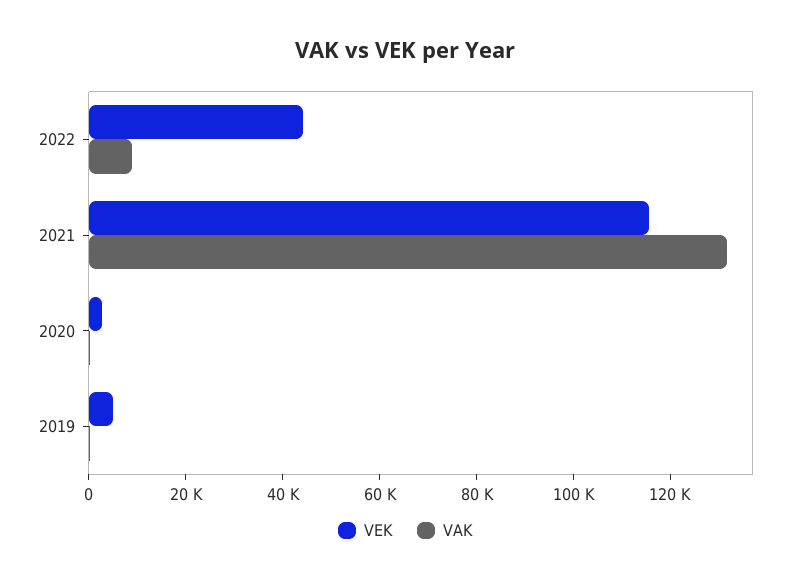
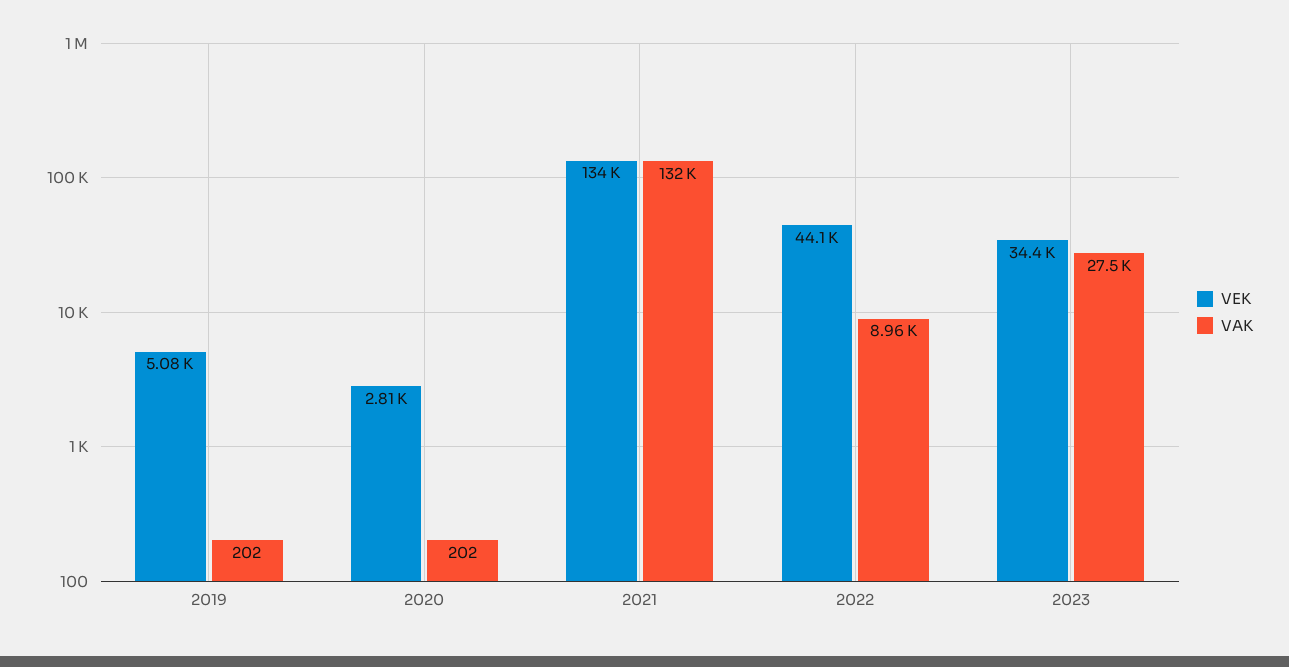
VEK, 2021: 115000 -> 134000
VEK, 2023: none -> 34400
VAK, 2023: none -> 27500

